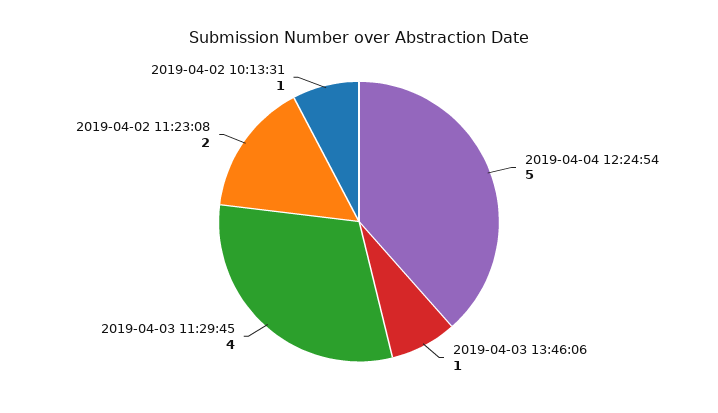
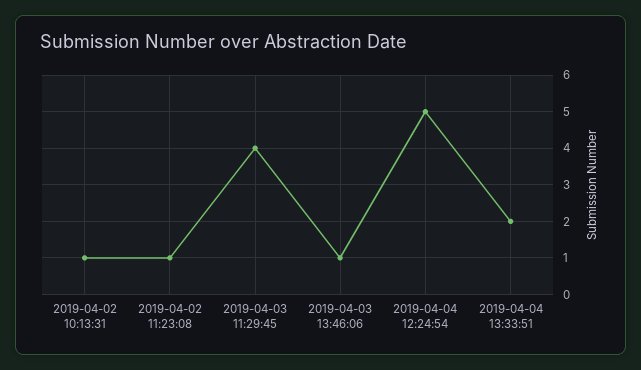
2019-04-02 11:23:08: 2 -> 1
2019-04-04 13:33:51: none -> 2

